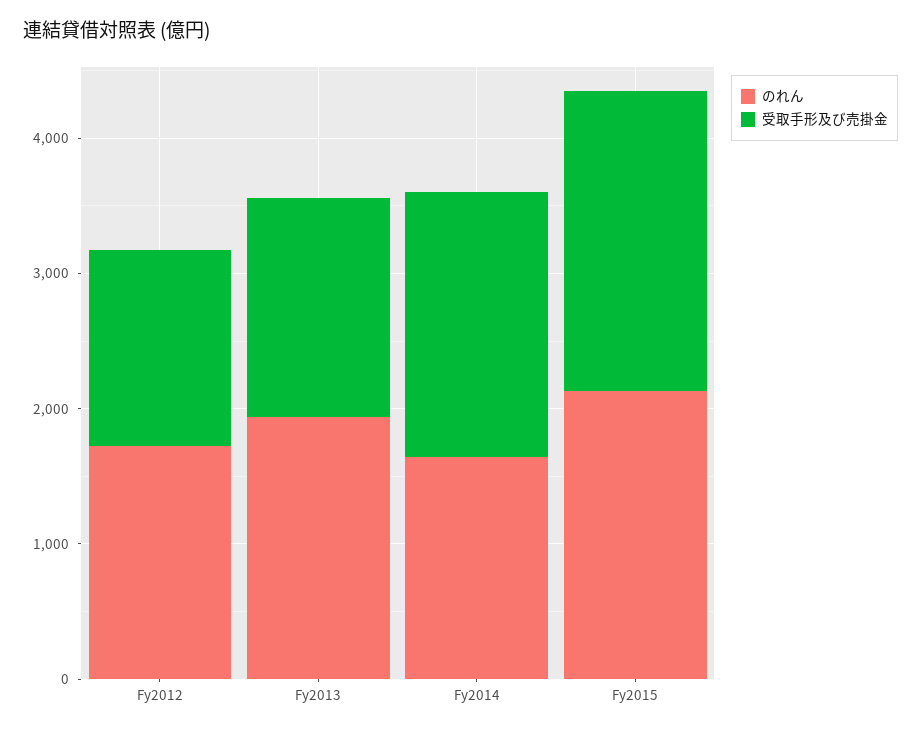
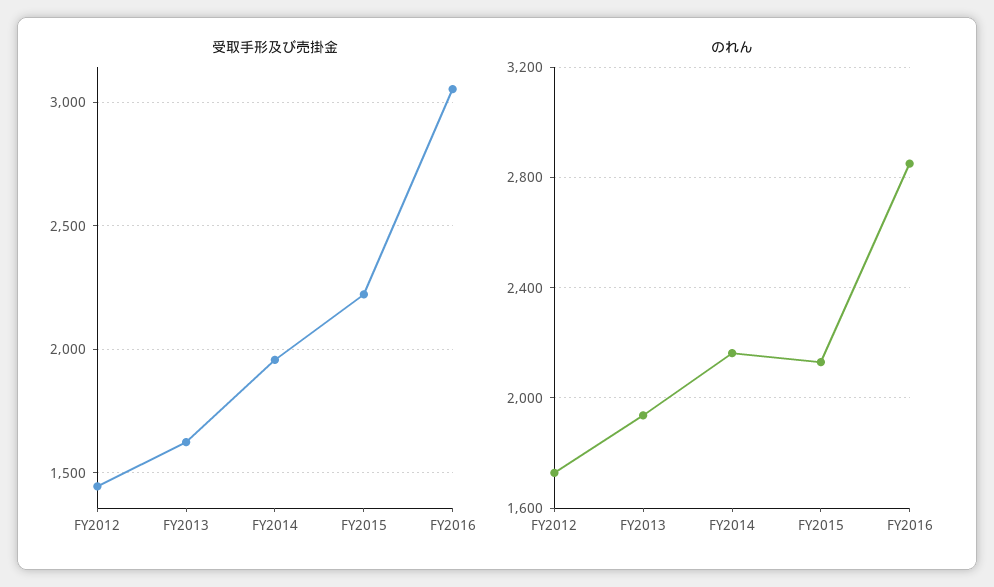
のれん, Fy2014: 1600 -> 2150
受取手形及び売掛金, FY2016: none -> 3050
のれん, FY2016: none -> 2850

